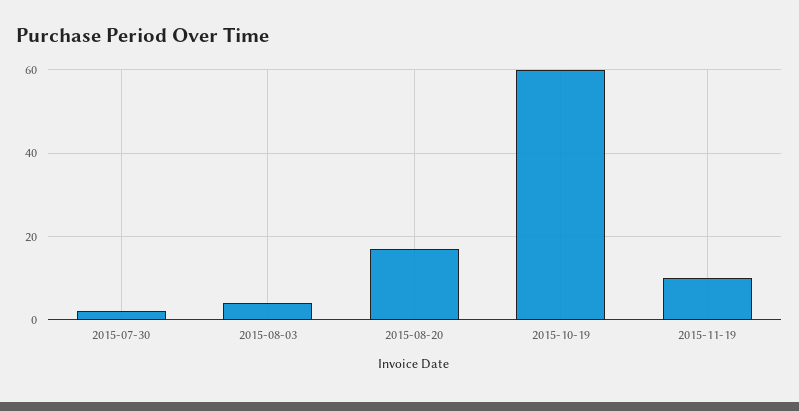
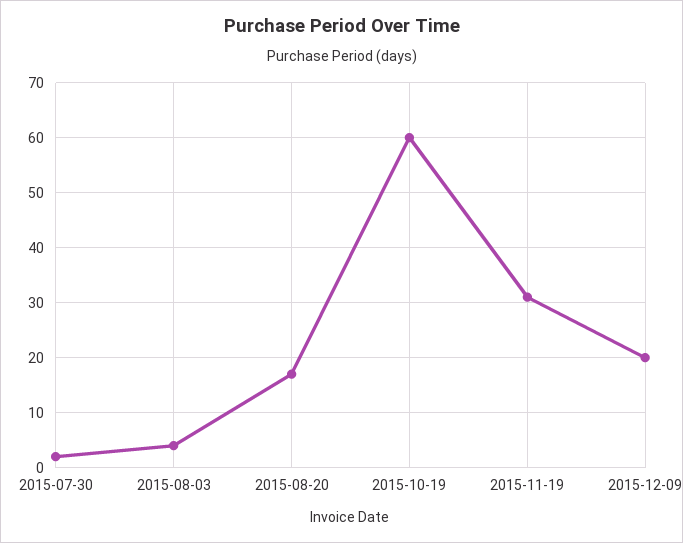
2015-11-19: 10 -> 30
2015-12-09: none -> 20

